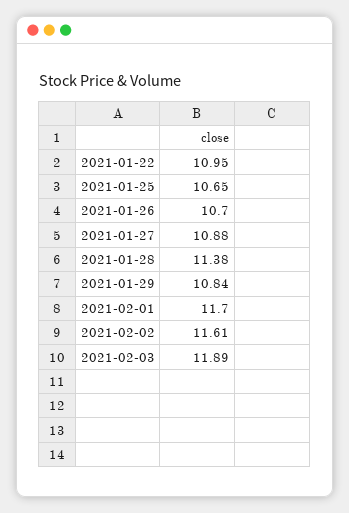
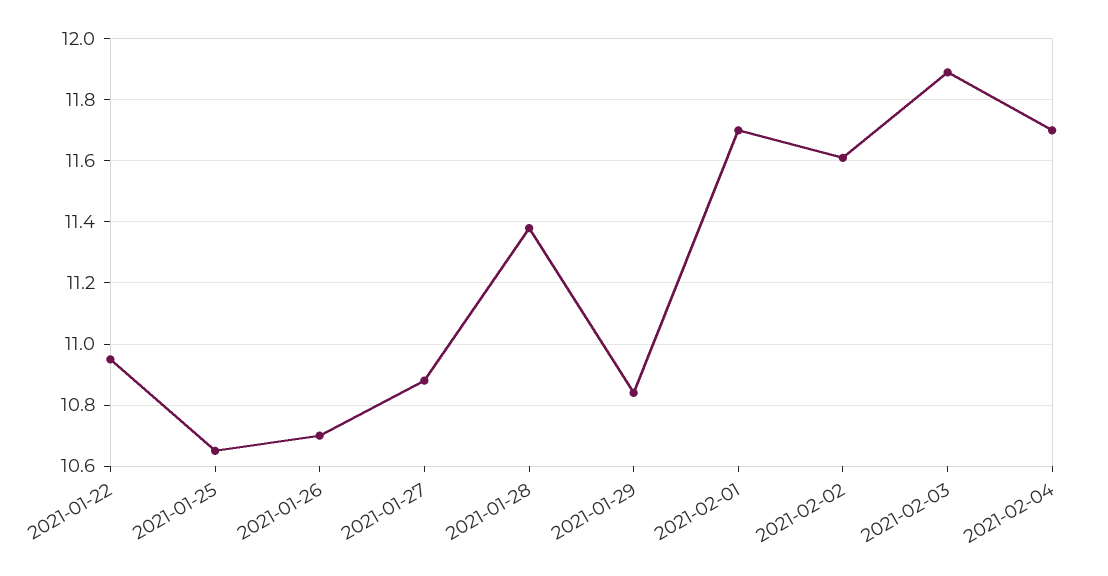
2021-02-04: none -> 11.7

